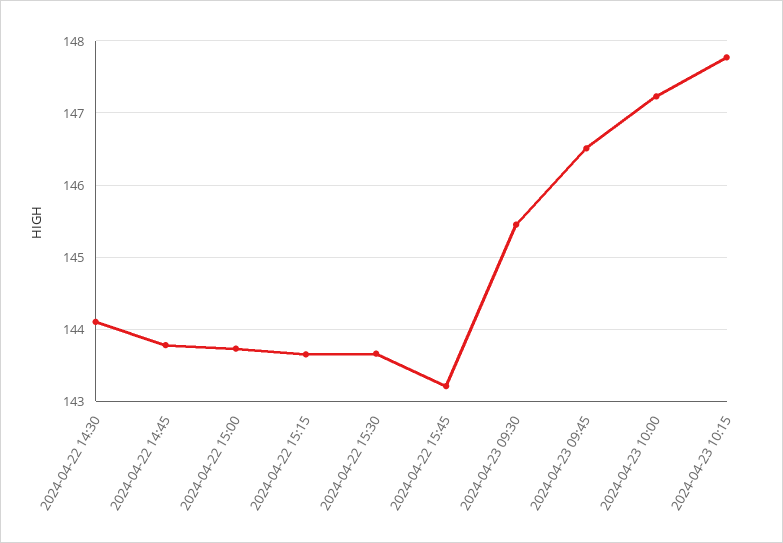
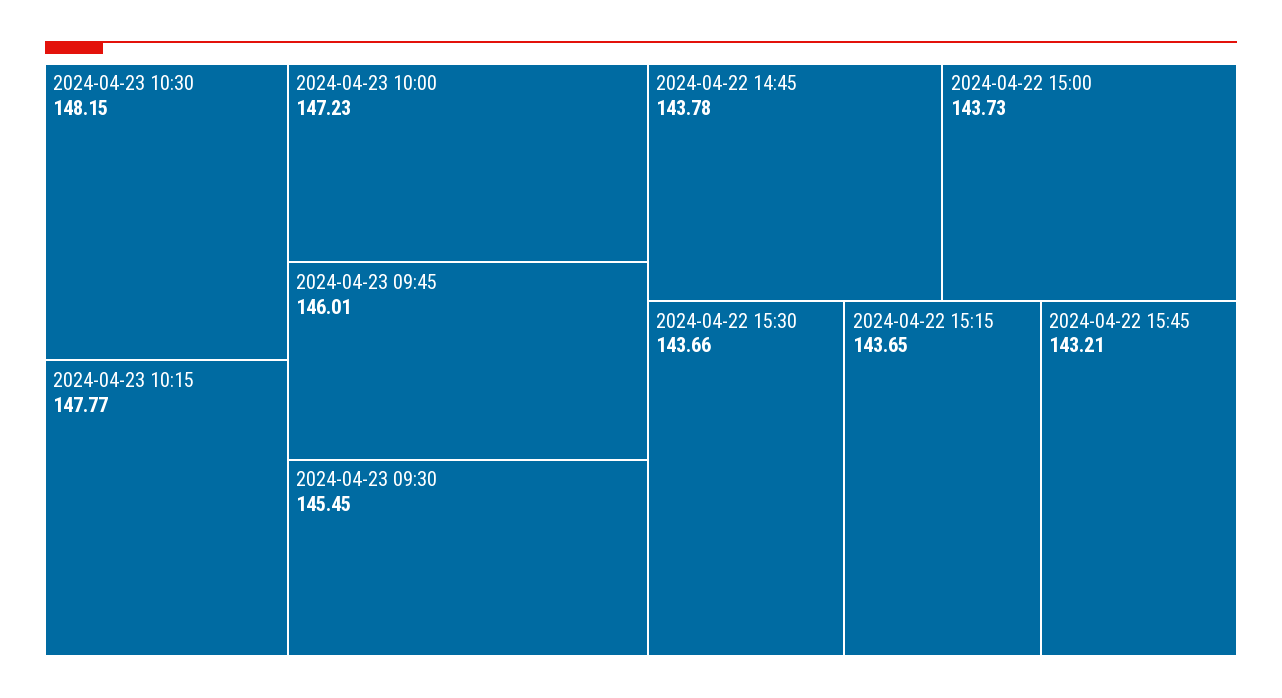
2024-04-22 14:30: 144.1 -> none
2024-04-23 09:45: 146.5 -> 146.01
2024-04-23 10:30: none -> 148.15

